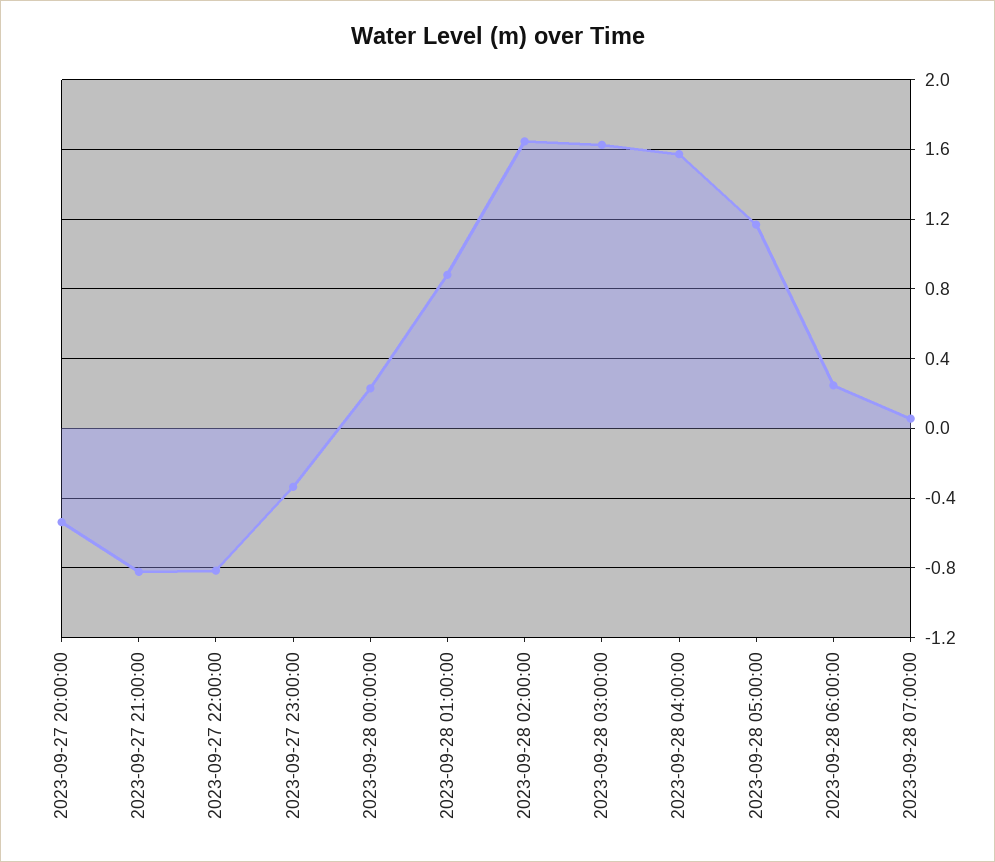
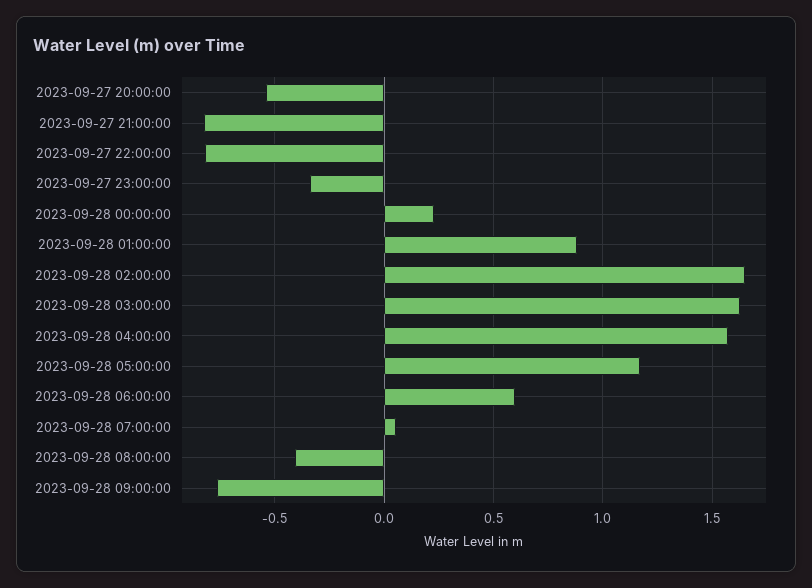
2023-09-28 06:00:00: 0.25 -> 0.6
2023-09-28 08:00:00: none -> -0.4
2023-09-28 09:00:00: none -> -0.75

